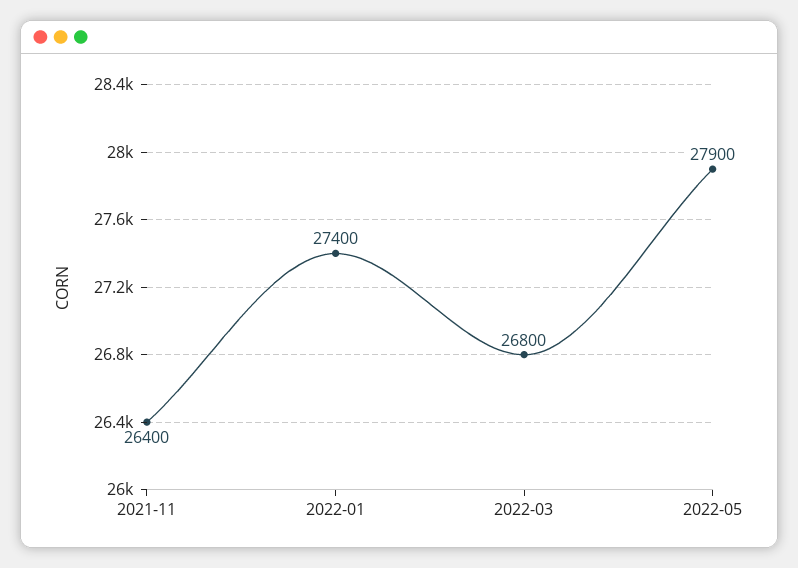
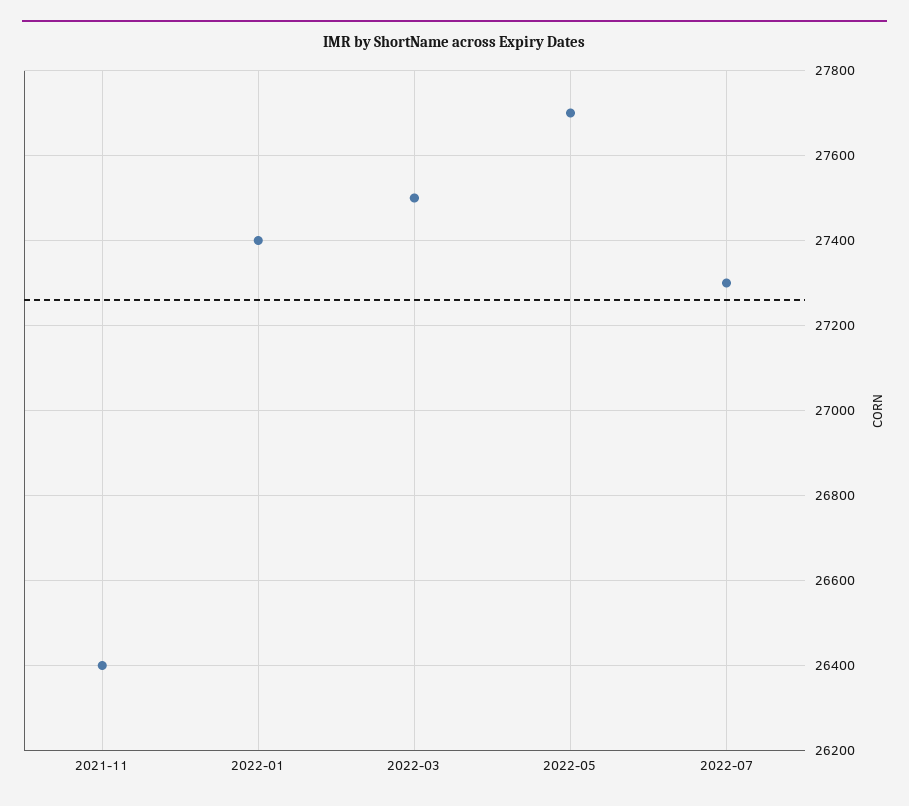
2022-03: 26800 -> 27500
2022-05: 27900 -> 27700
2022-07: none -> 27300

